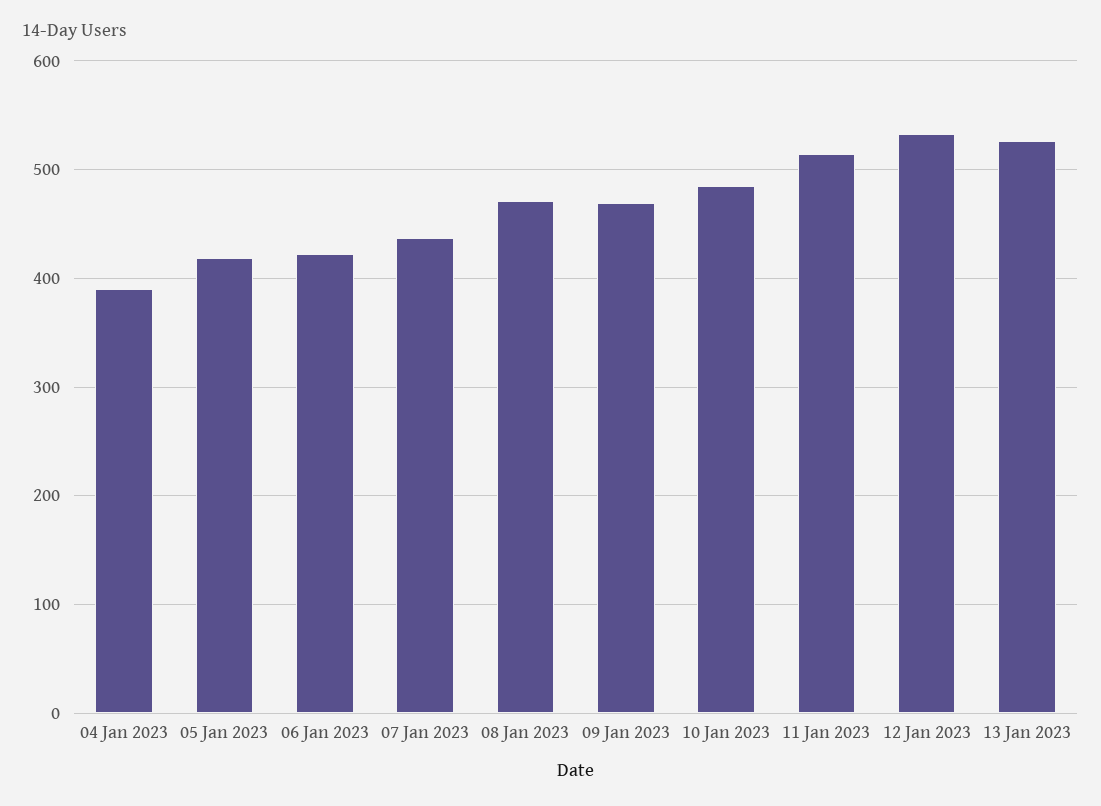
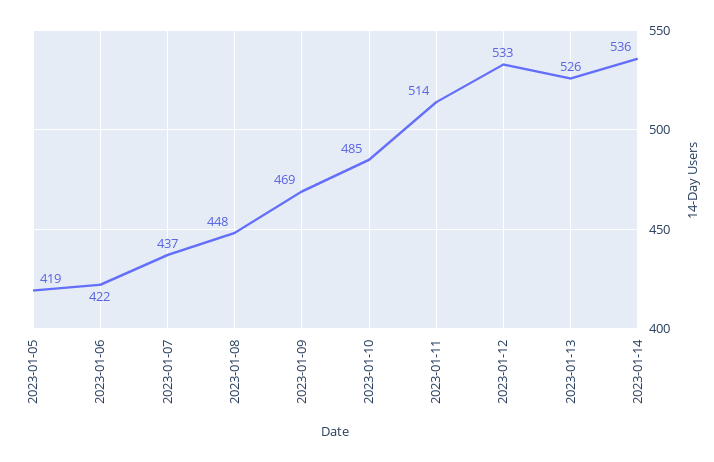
04 Jan 2023: 390 -> none
08 Jan 2023: 470 -> 448
2023-01-14: none -> 536

